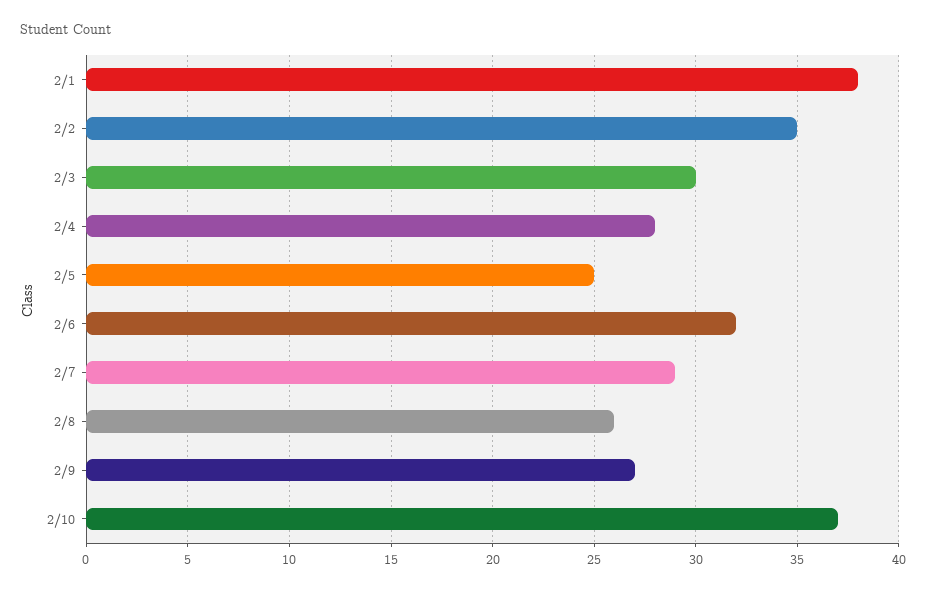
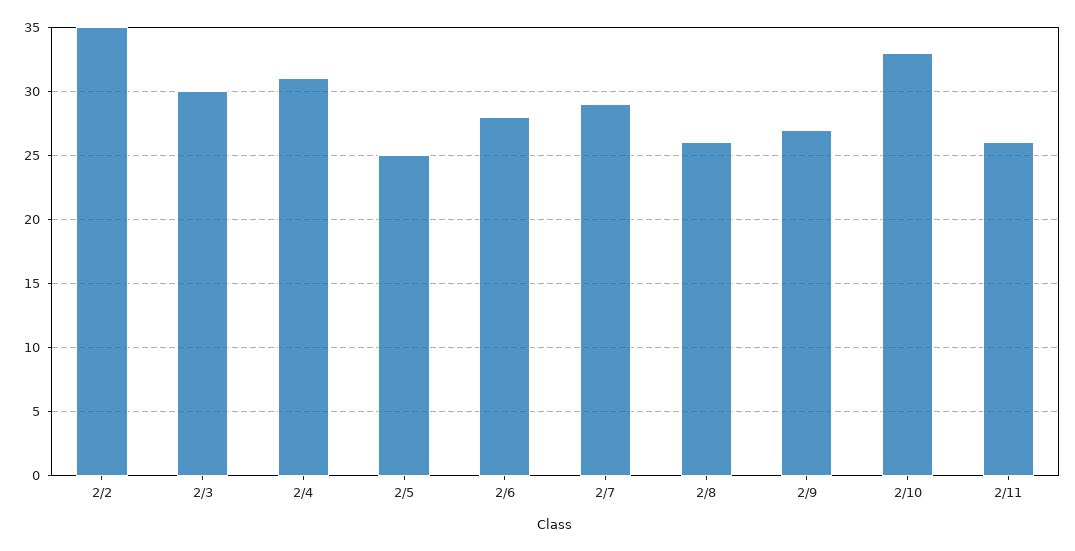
2/1: 38 -> none
2/4: 28 -> 31
2/6: 32 -> 28
2/10: 37 -> 33
2/11: none -> 26

